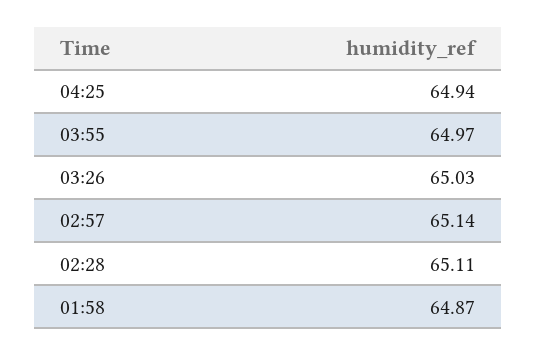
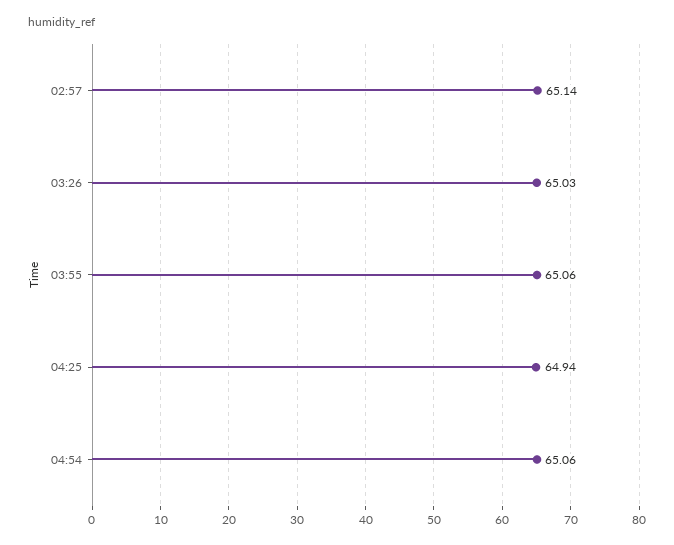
03:55: 64.97 -> 65.06
02:28: 65.11 -> none
01:58: 64.87 -> none
04:54: none -> 65.06

